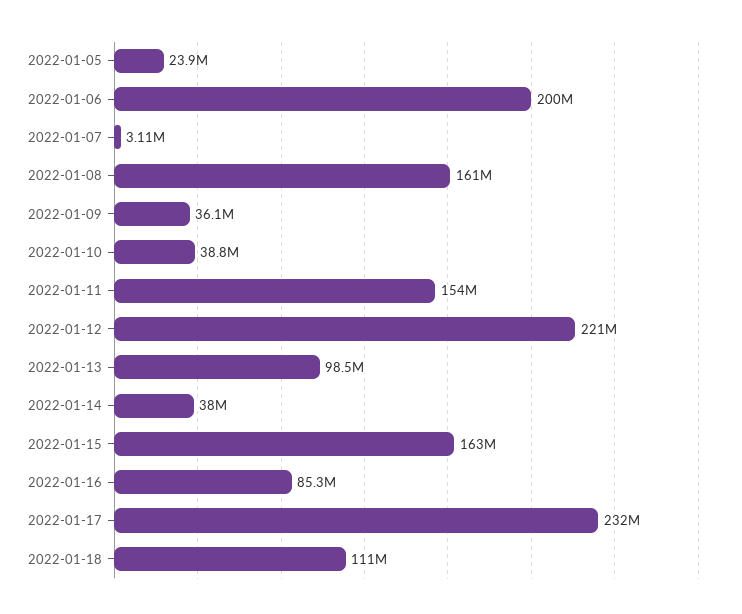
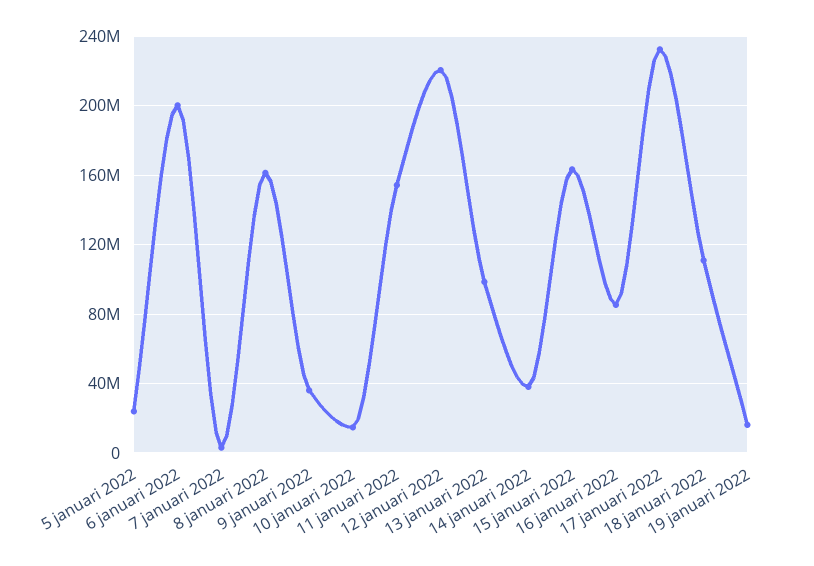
2022-01-10: 38800000 -> 15000000
19 januari 2022: none -> 15000000

